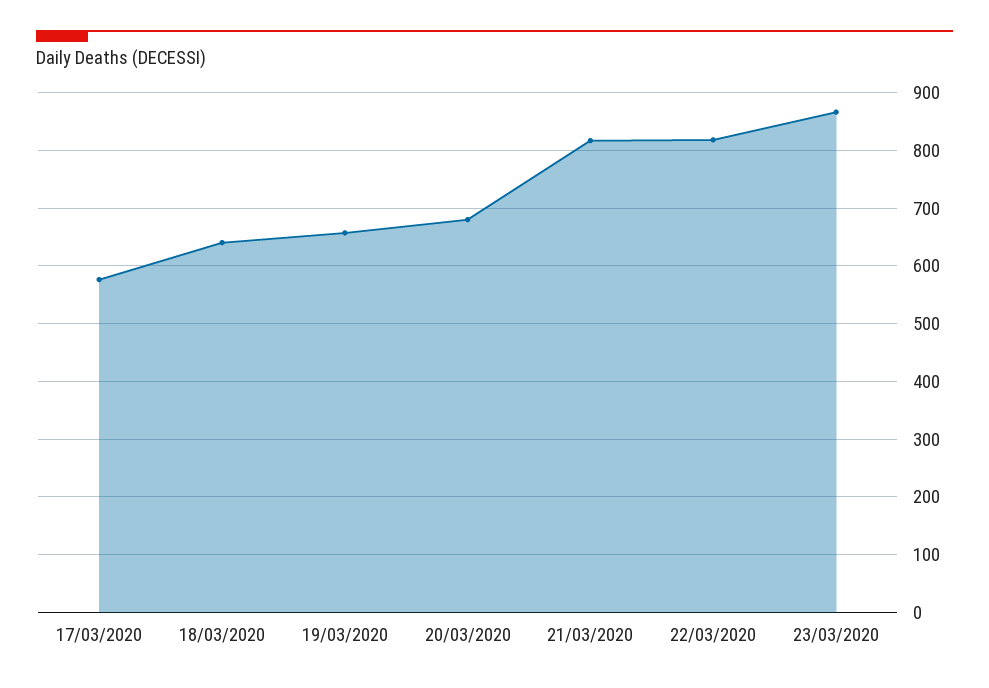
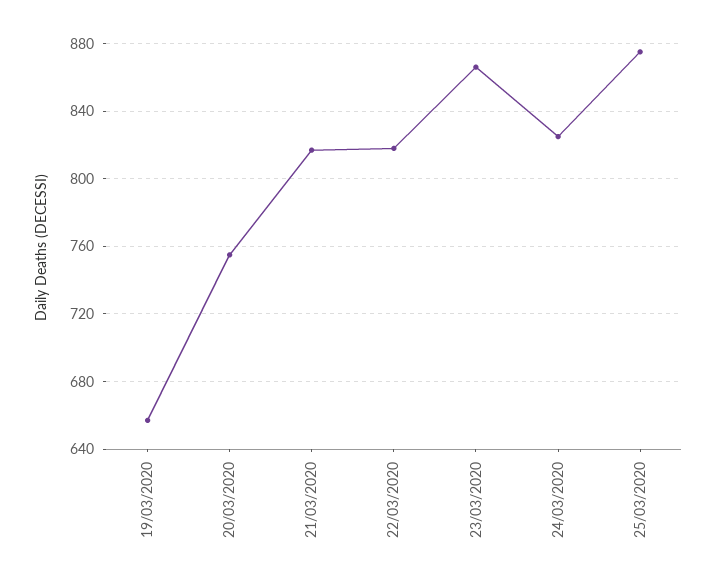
17/03/2020: 580 -> none
18/03/2020: 640 -> none
20/03/2020: 680 -> 755
24/03/2020: none -> 825
25/03/2020: none -> 875

